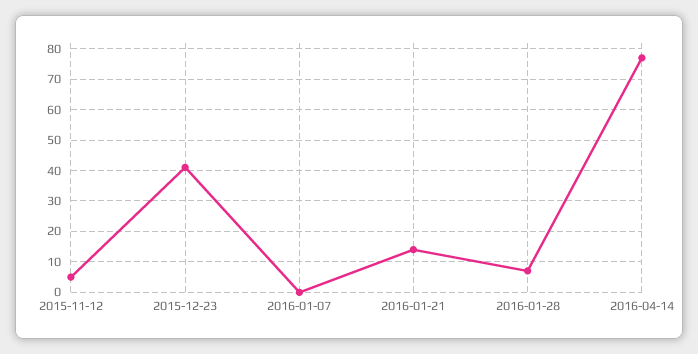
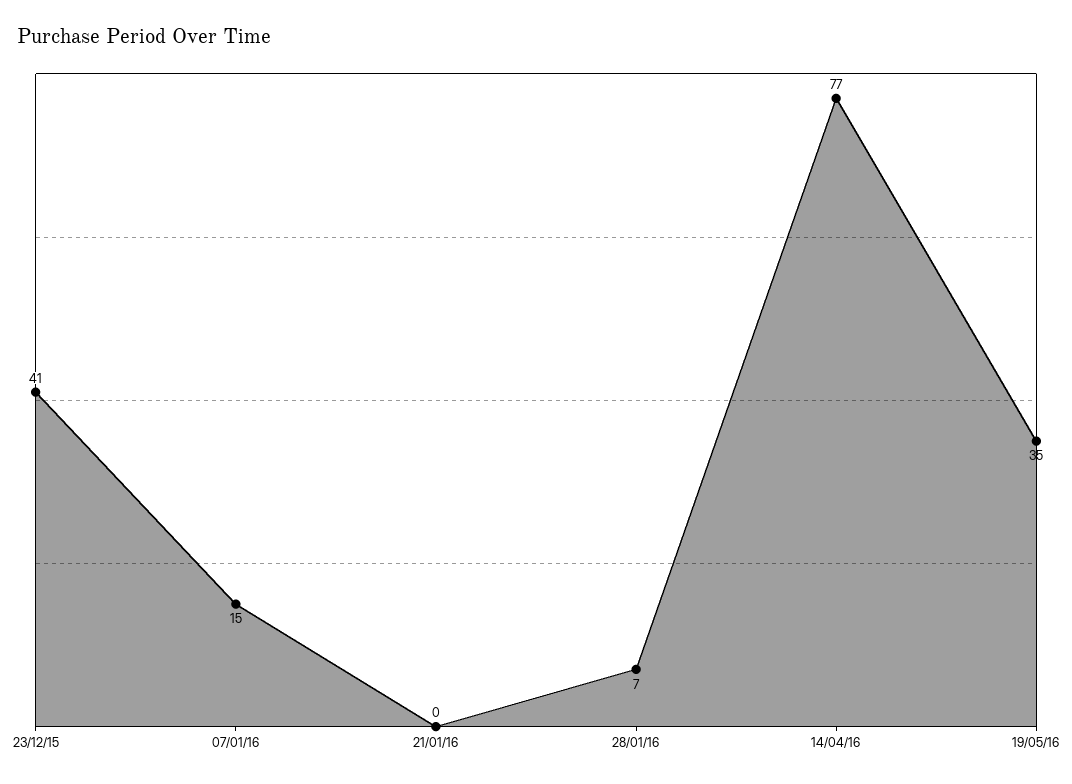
2015-11-12: 5 -> none
2016-01-07: 0 -> 15
2016-01-21: 15 -> 0
19/05/16: none -> 35

